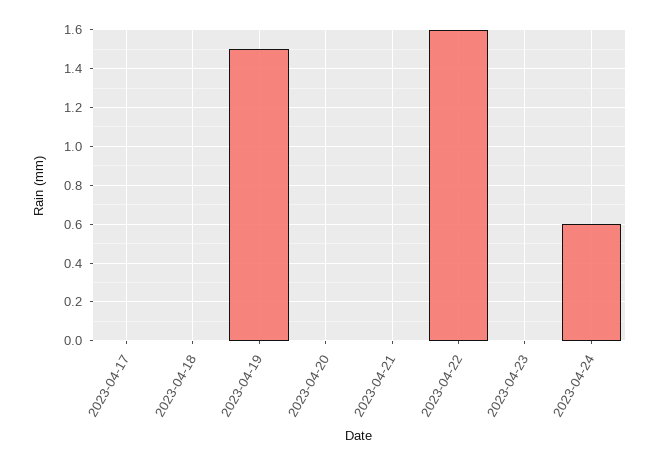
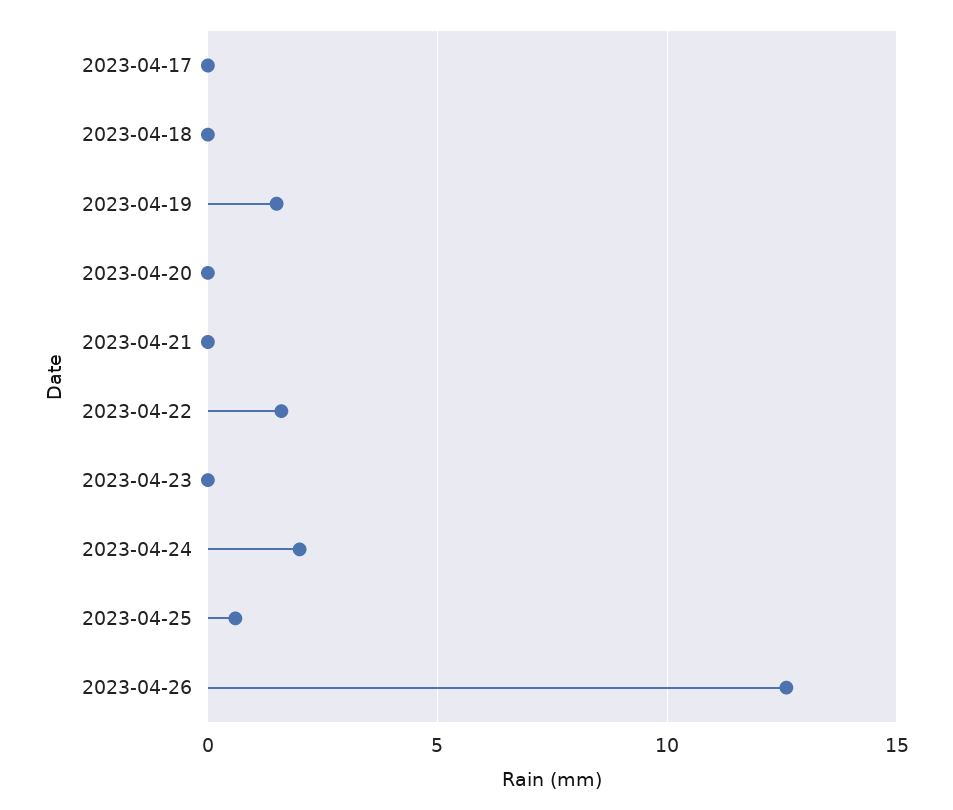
2023-04-24: 0.6 -> 2
2023-04-25: none -> 0.5
2023-04-26: none -> 12.5

